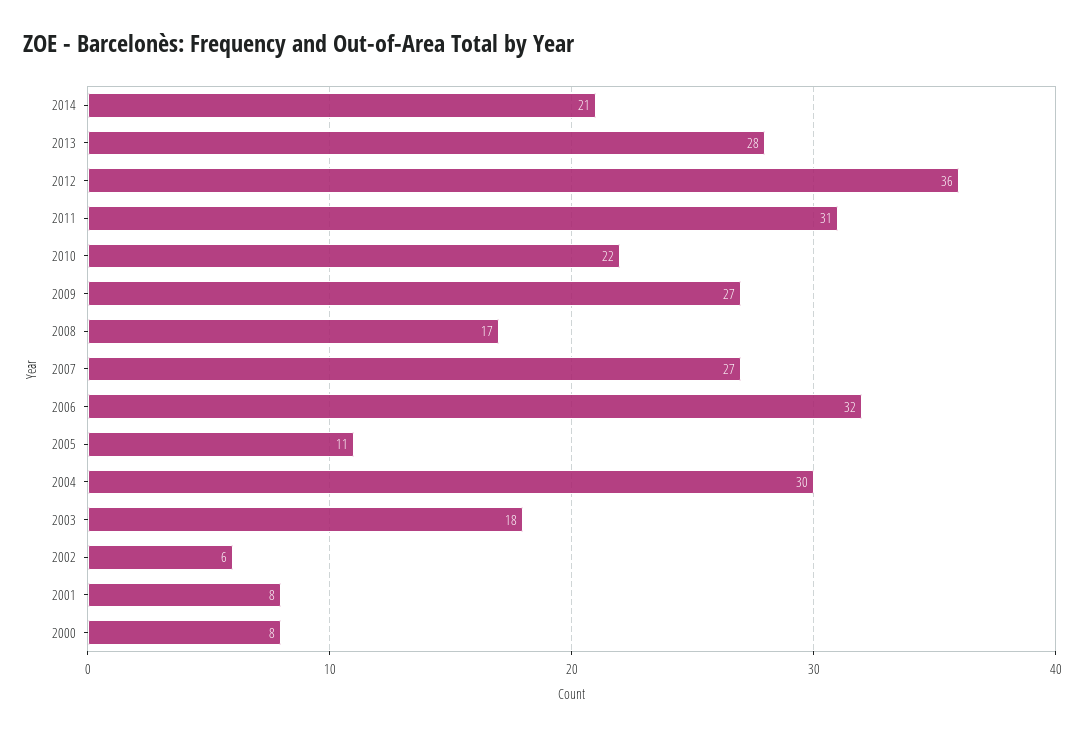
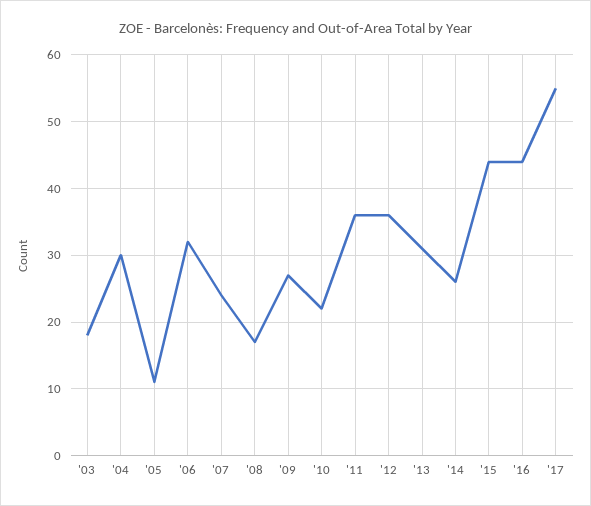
2014: 21 -> 26
2013: 28 -> 31
2011: 31 -> 36
2007: 27 -> 24
2002: 6 -> none
2001: 8 -> none
2000: 8 -> none
'15: none -> 44
'16: none -> 44
'17: none -> 55

